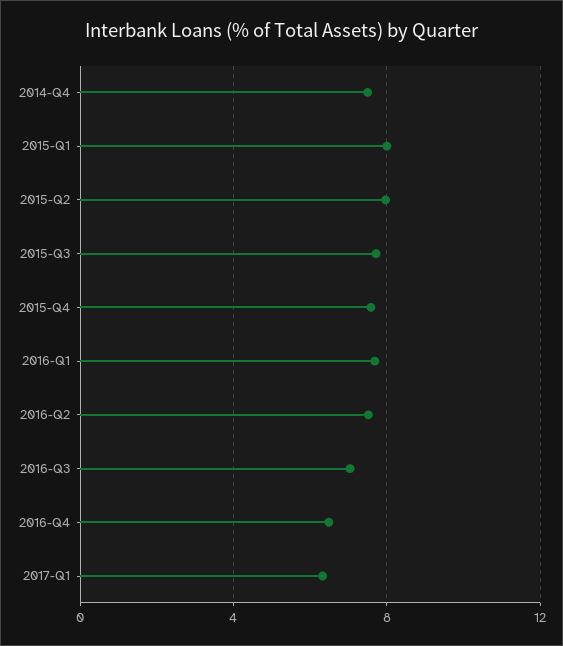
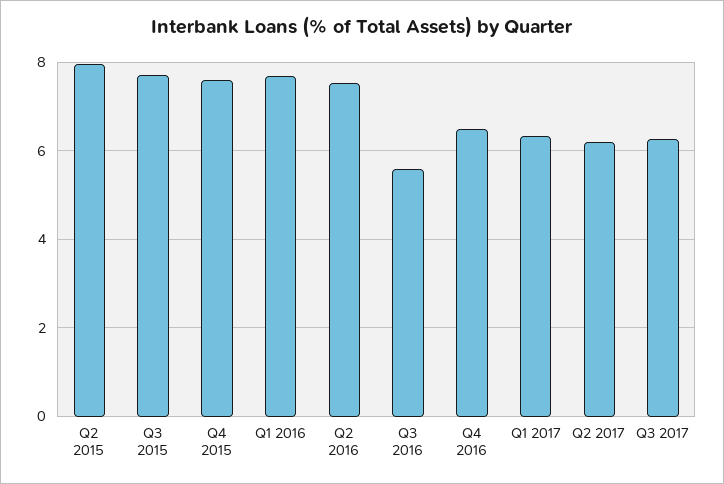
2014-Q4: 7.5 -> none
2015-Q1: 8 -> none
2016-Q3: 7 -> 5.6
Q2 2017: none -> 6.2
Q3 2017: none -> 6.2

